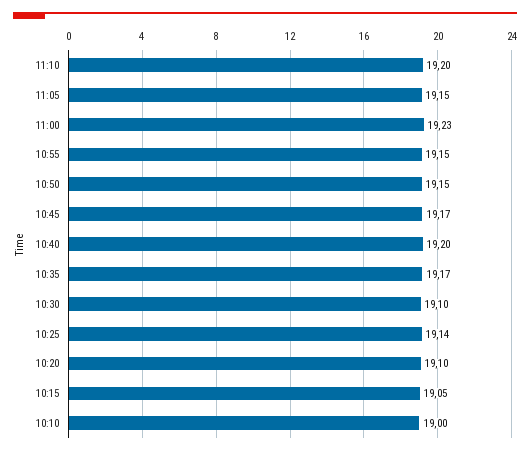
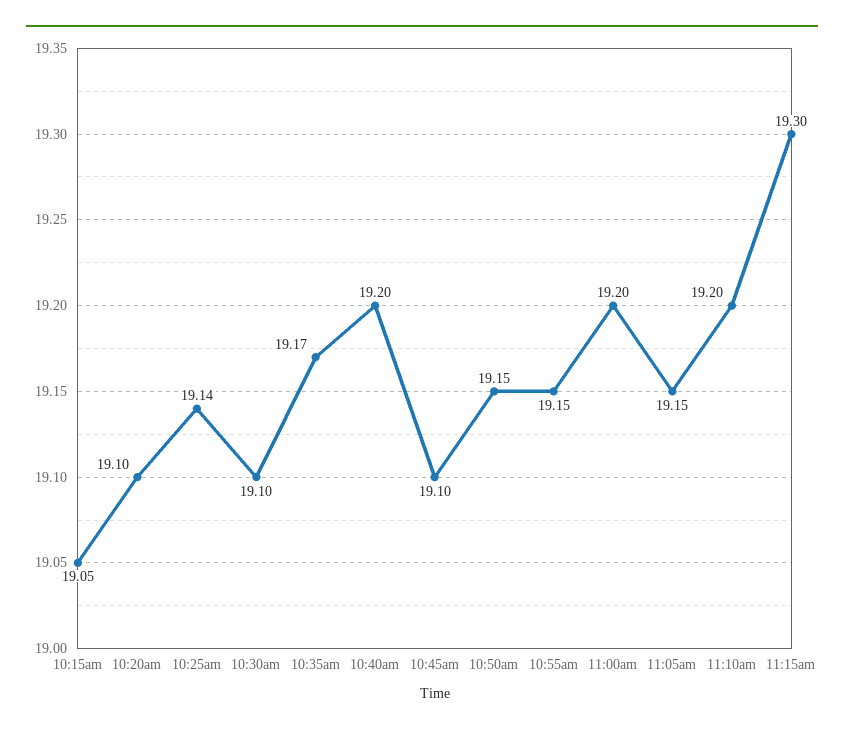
11:00: 19.23 -> 19.2
10:45: 19.17 -> 19.1
10:10: 19 -> none
11:15am: none -> 19.3

